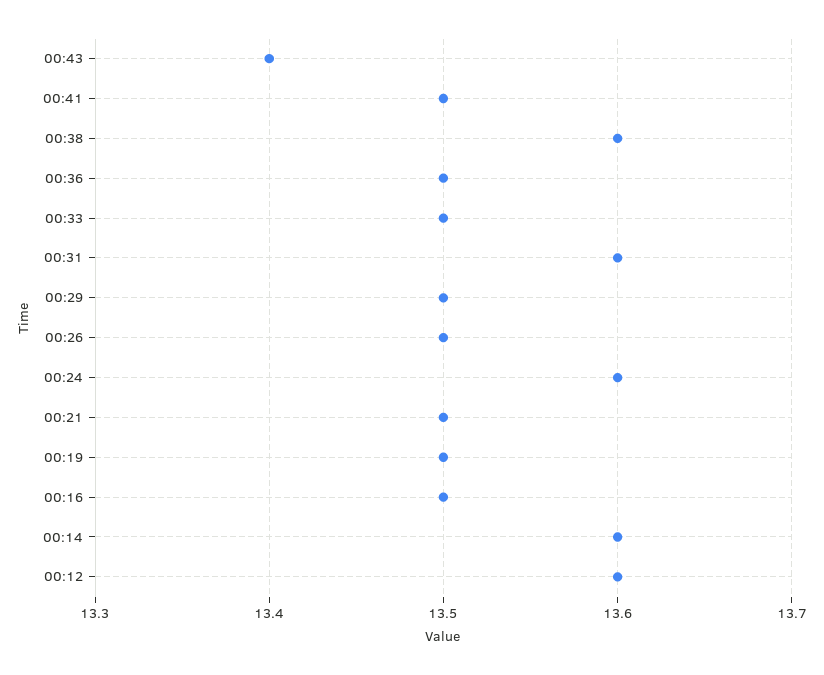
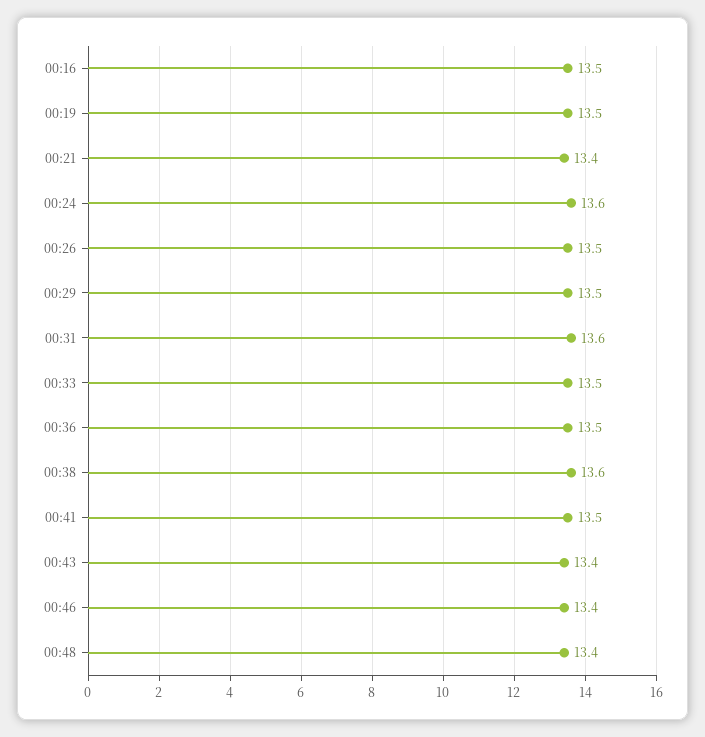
00:21: 13.5 -> 13.4
00:14: 13.6 -> none
00:12: 13.6 -> none
00:46: none -> 13.4
00:48: none -> 13.4

